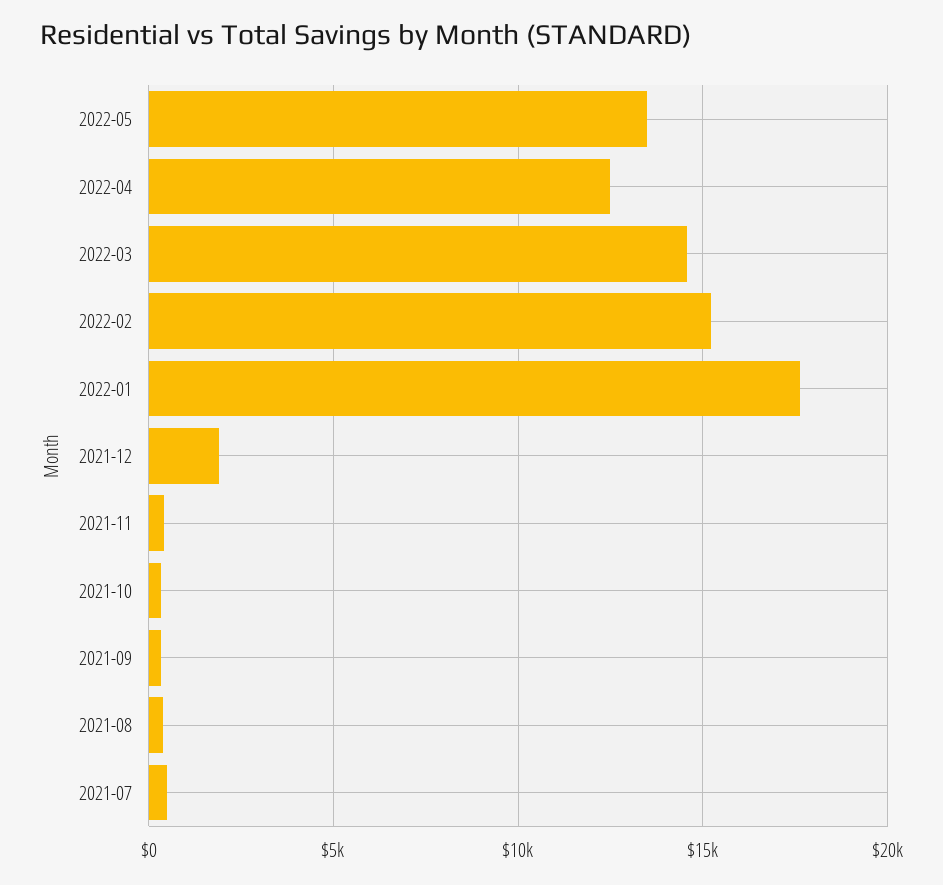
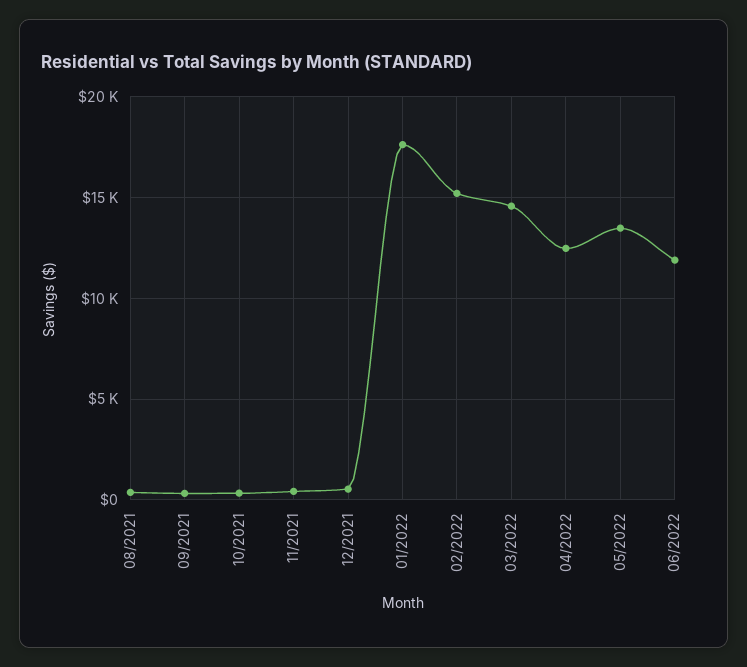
2021-12: 2000 -> 500
2021-07: 500 -> none
06/2022: none -> 12000

